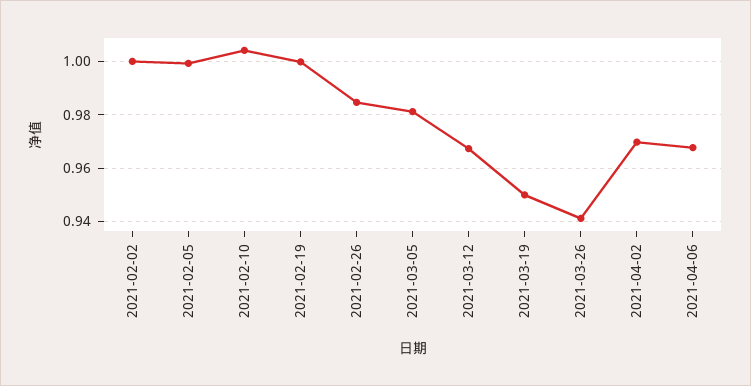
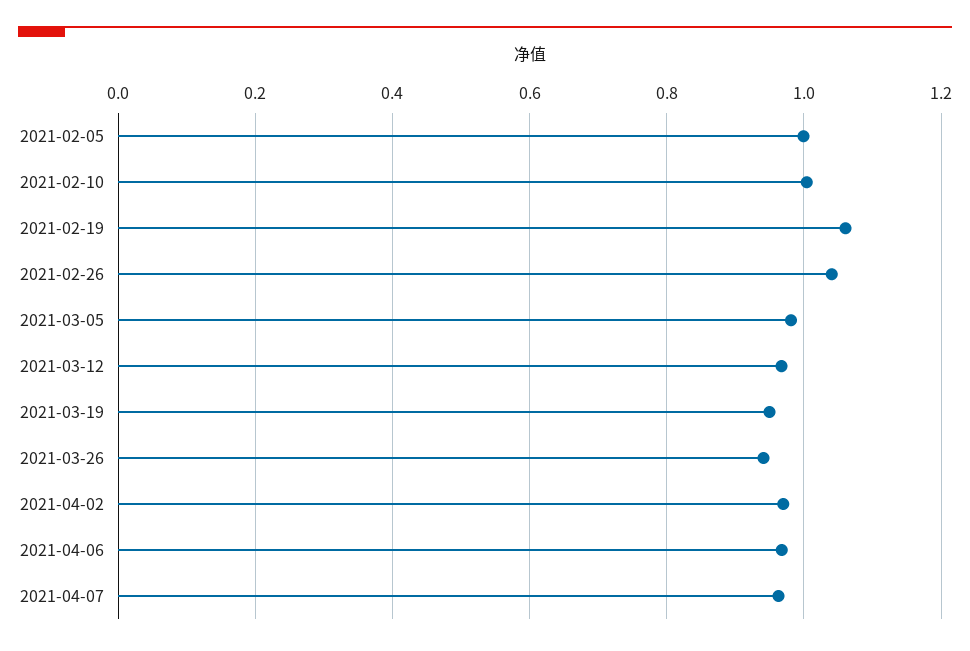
2021-02-02: 1 -> none
2021-02-19: 1 -> 1.06
2021-02-26: 0.985 -> 1.04
2021-04-07: none -> 0.96

